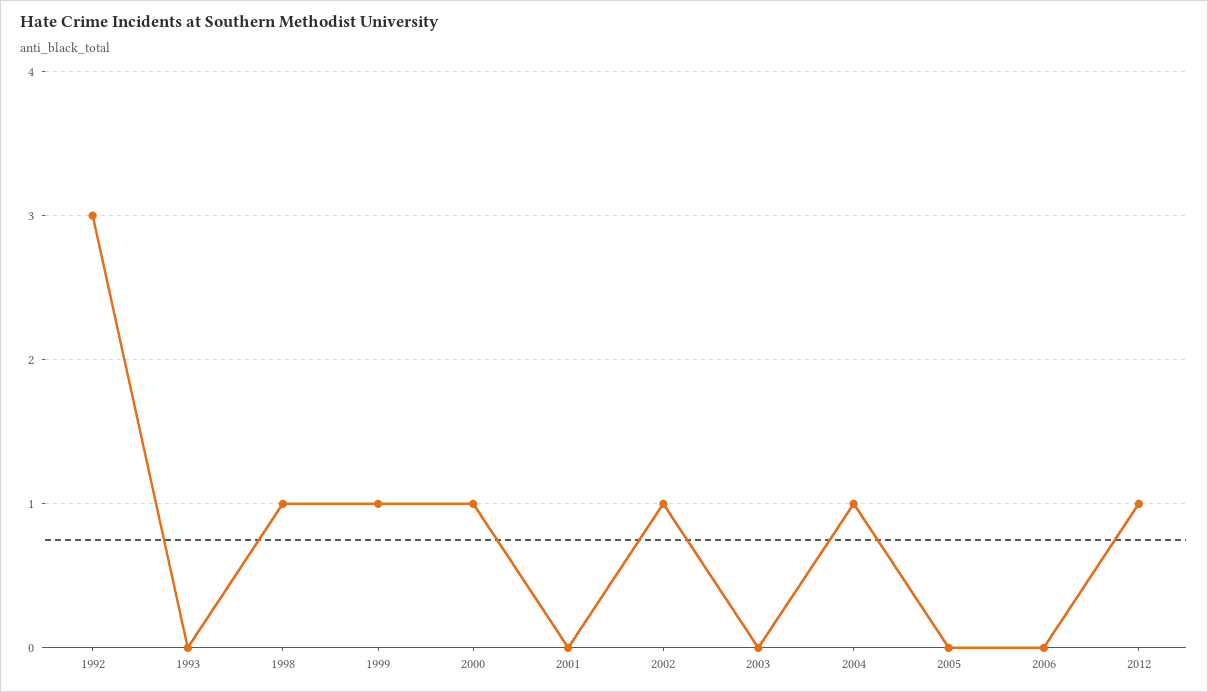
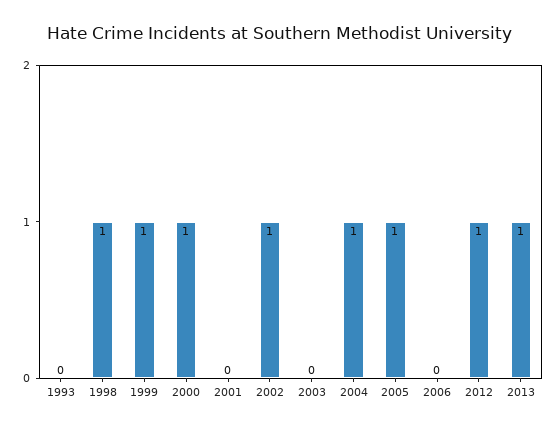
1992: 3 -> none
2005: 0 -> 1
2013: none -> 1

